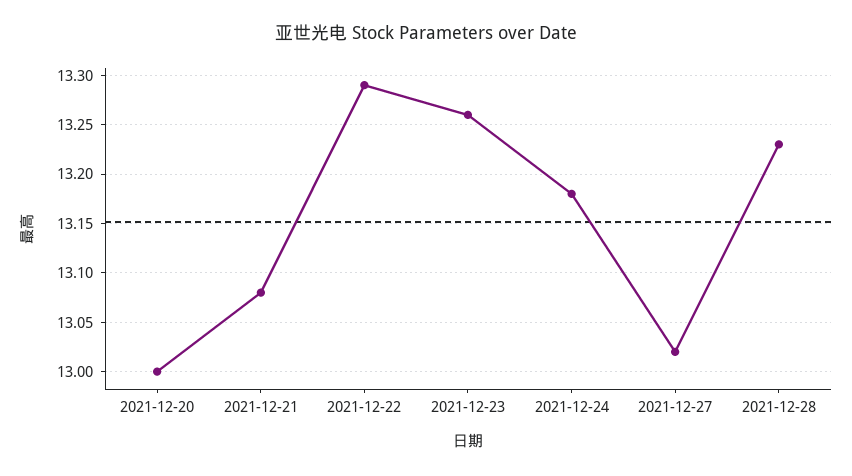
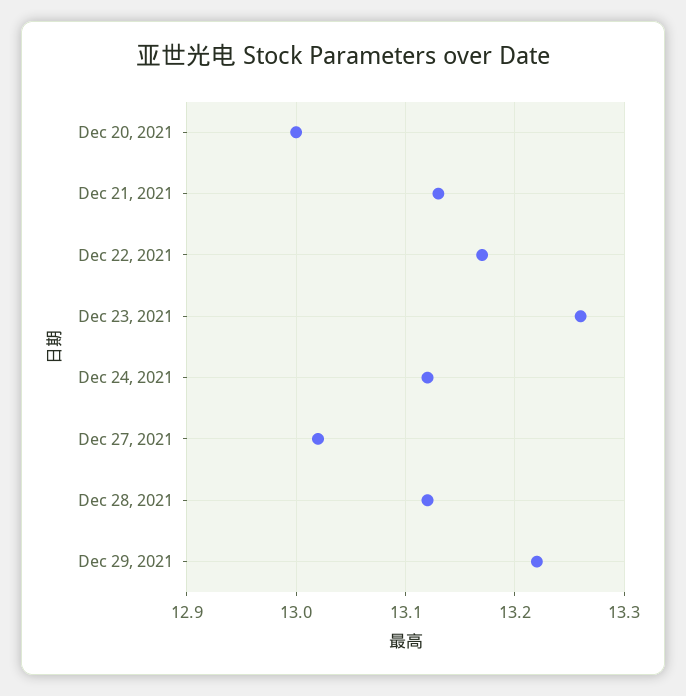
2021-12-21: 13.08 -> 13.13
2021-12-22: 13.29 -> 13.17
2021-12-24: 13.18 -> 13.12
2021-12-28: 13.23 -> 13.12
Dec 29, 2021: none -> 13.22

